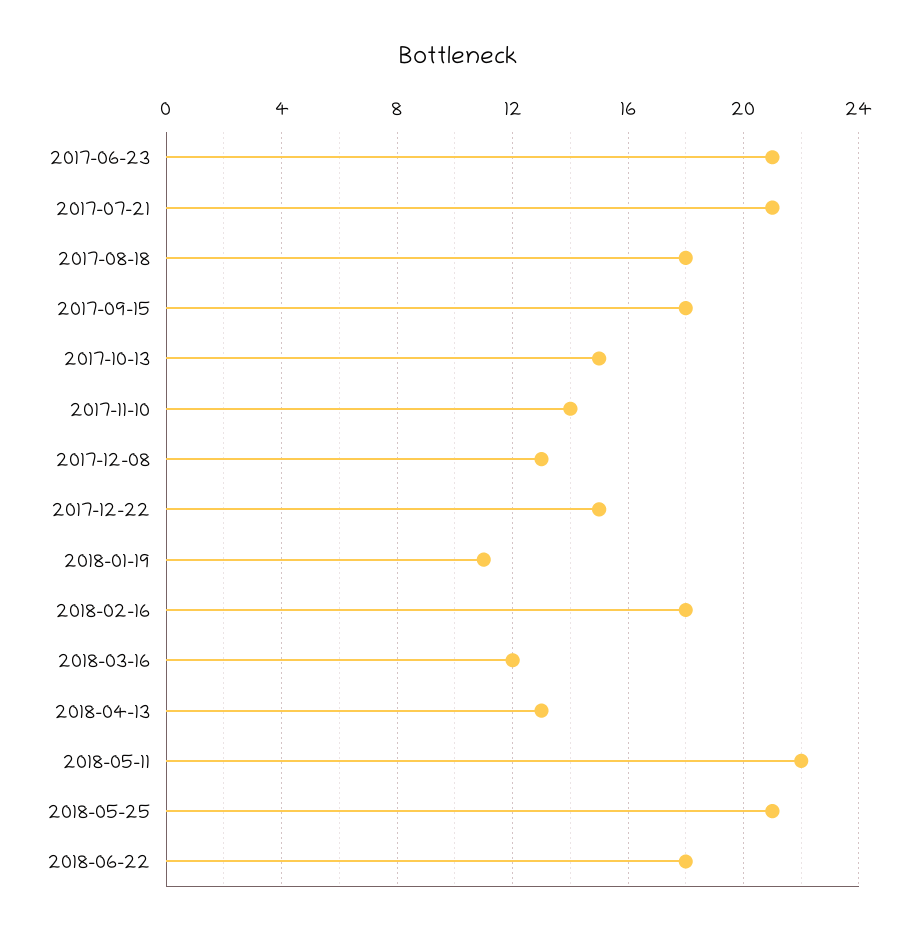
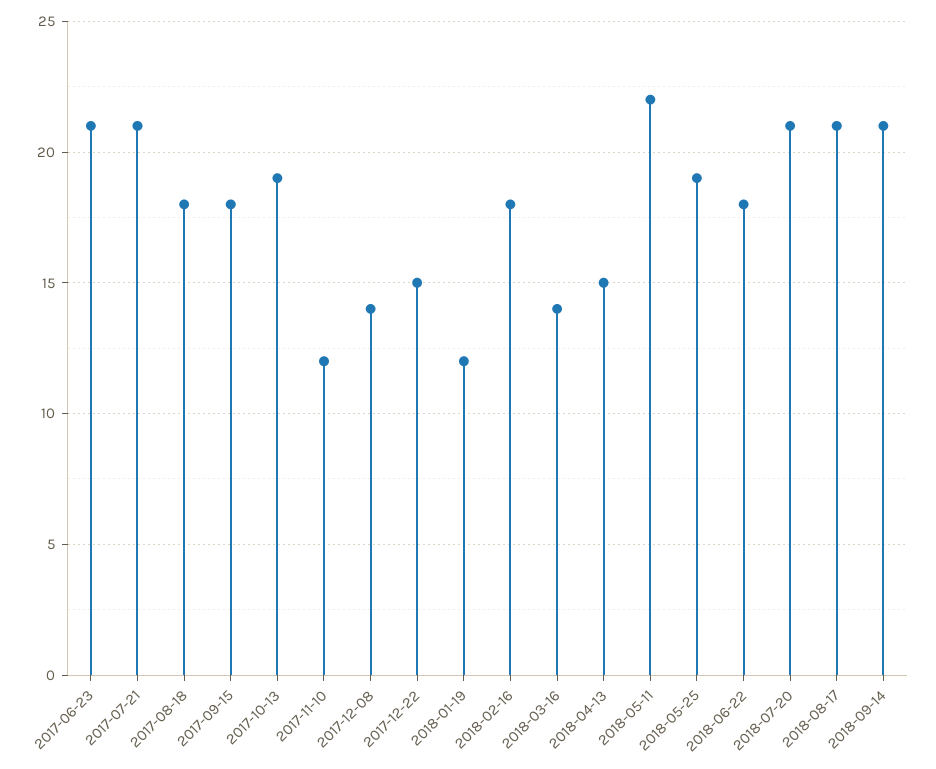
2017-10-13: 15 -> 19
2017-11-10: 14 -> 12
2017-12-08: 13 -> 14
2018-01-19: 11 -> 12
2018-03-16: 12 -> 14
2018-04-13: 13 -> 15
2018-05-25: 21 -> 19
2018-07-20: none -> 21
2018-08-17: none -> 21
2018-09-14: none -> 21

